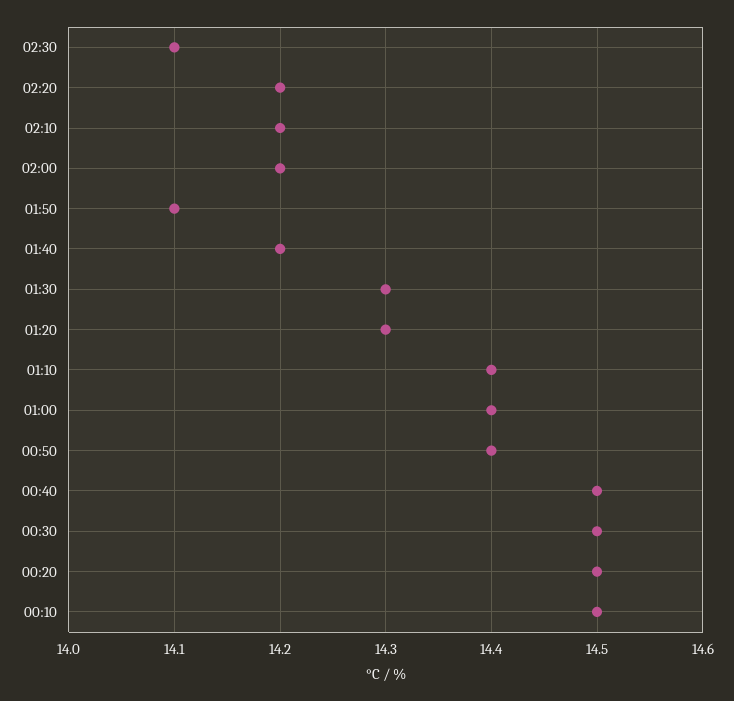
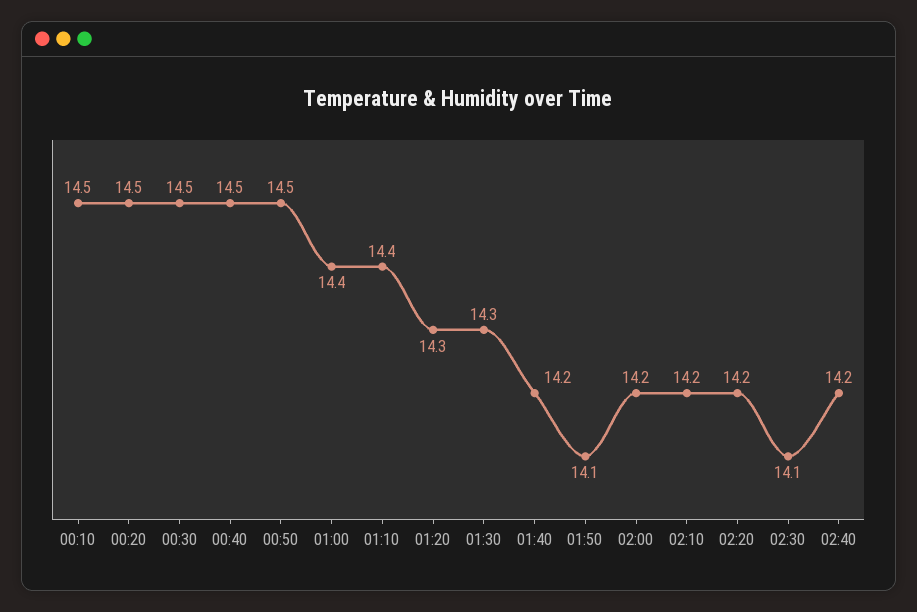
00:50: 14.4 -> 14.5
02:40: none -> 14.2

